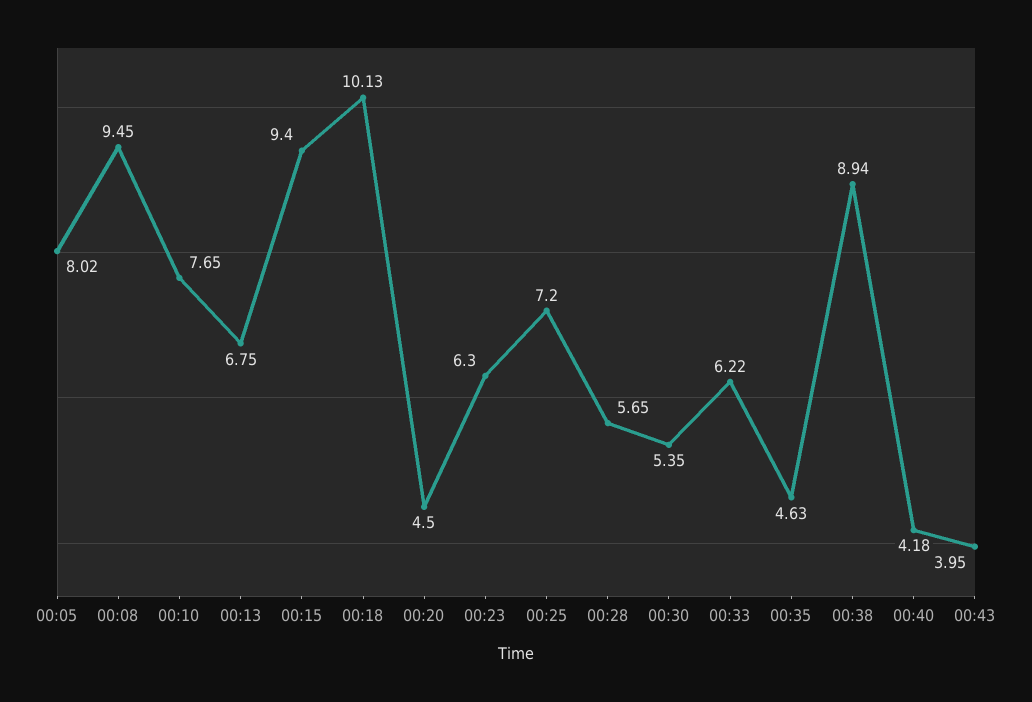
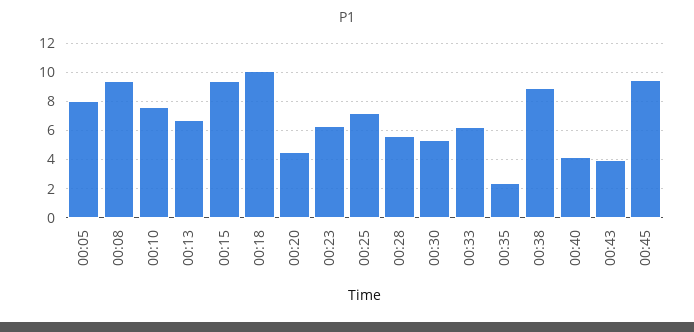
00:35: 4.63 -> 2.5
00:45: none -> 9.5

